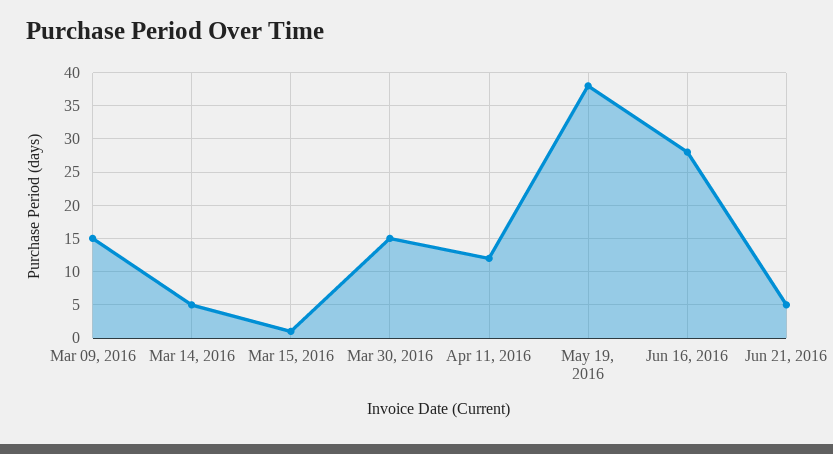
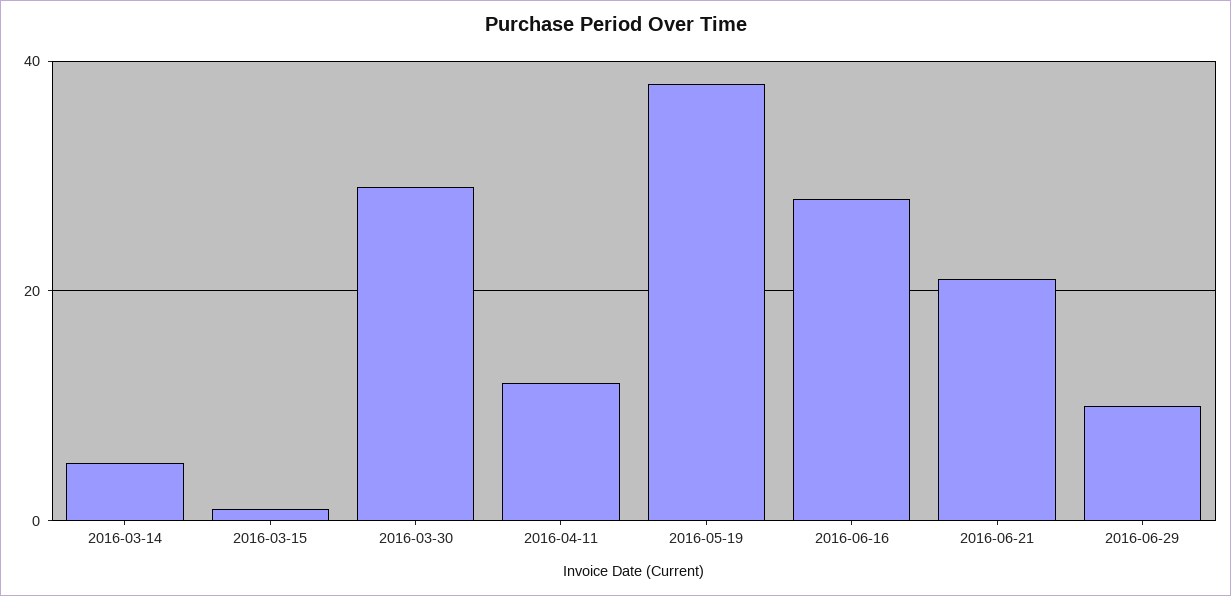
Mar 09, 2016: 15 -> none
Mar 30, 2016: 15 -> 30
Jun 21, 2016: 5 -> 20
2016-06-29: none -> 10

